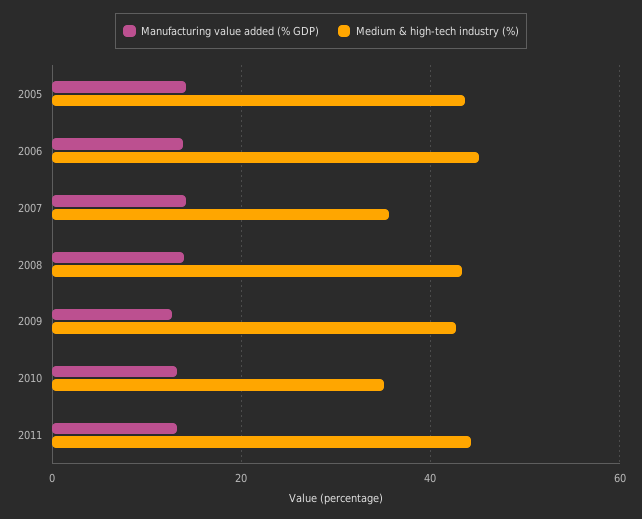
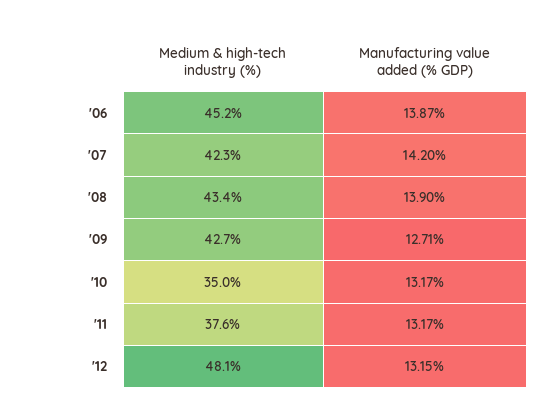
Manufacturing value added (% GDP), 2005: 14 -> none
Medium & high-tech industry (%), 2005: 44 -> none
Medium & high-tech industry (%), 2007: 36 -> 42.3
Medium & high-tech industry (%), 2011: 44 -> 37.6
Medium & high-tech industry (%), '12: none -> 48.1
Manufacturing value added (% GDP), '12: none -> 13.15

